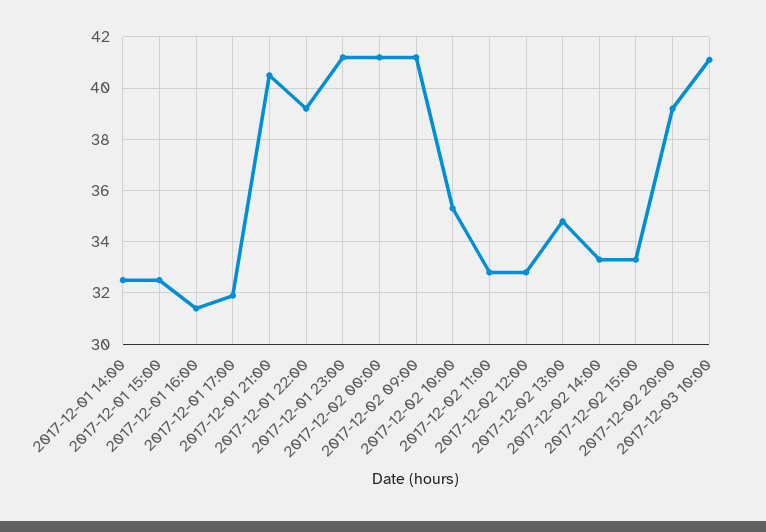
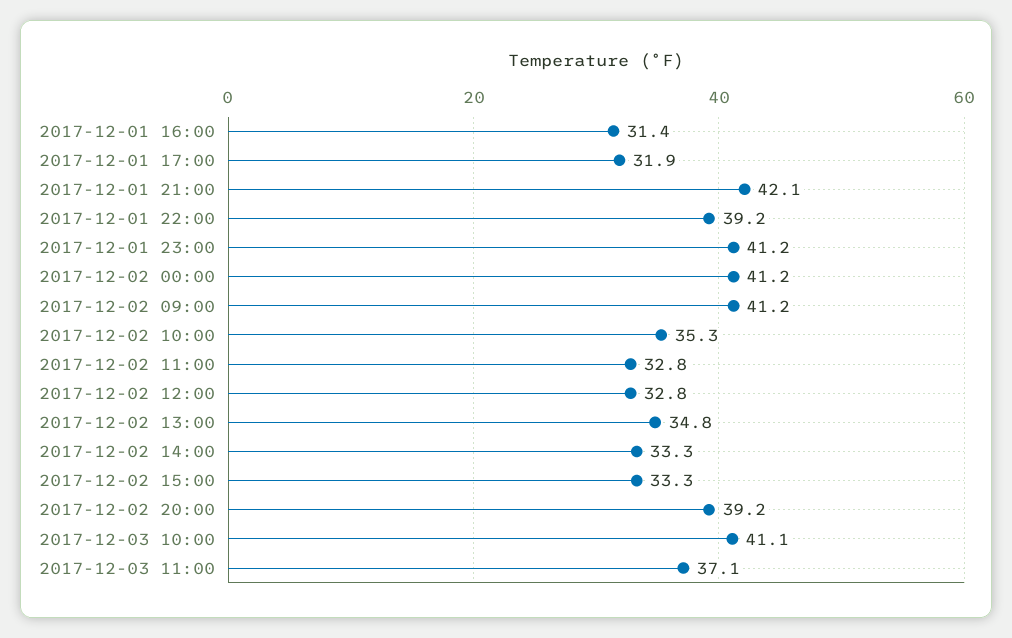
2017-12-01 14:00: 32.5 -> none
2017-12-01 15:00: 32.5 -> none
2017-12-01 21:00: 40.5 -> 42.1
2017-12-03 11:00: none -> 37.1

